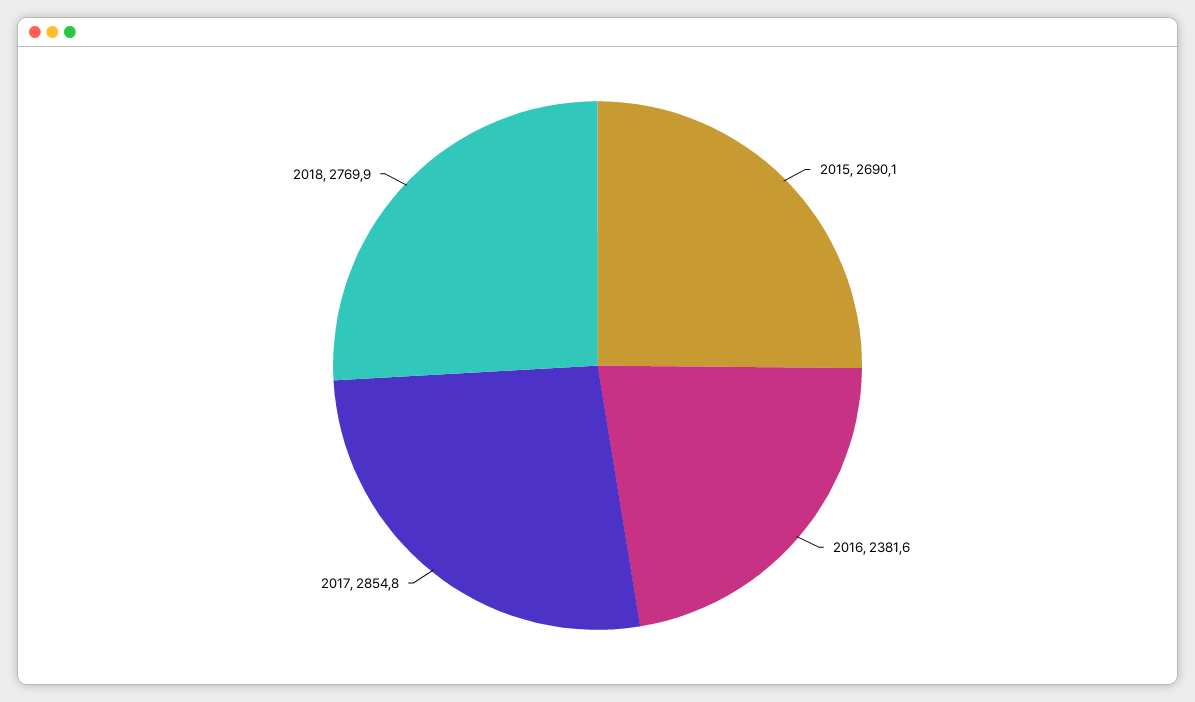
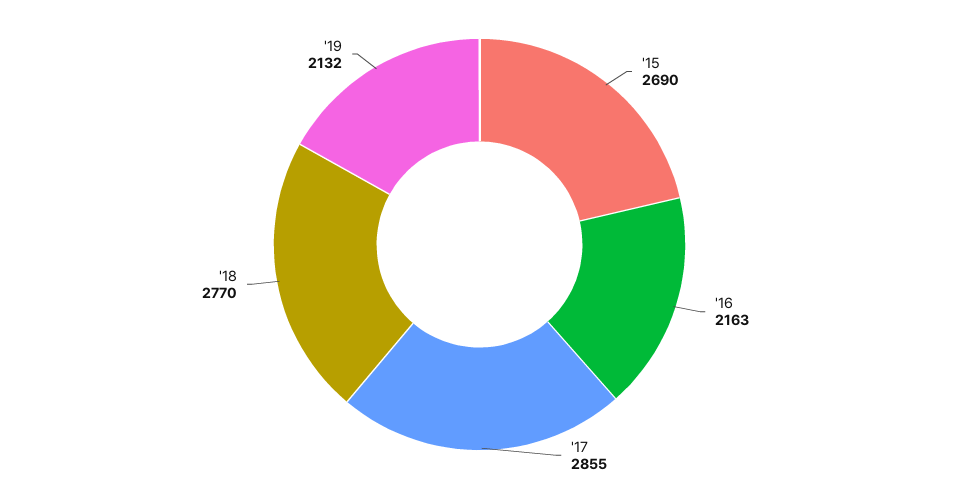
2016: 2381.6 -> 2163
'19: none -> 2132

